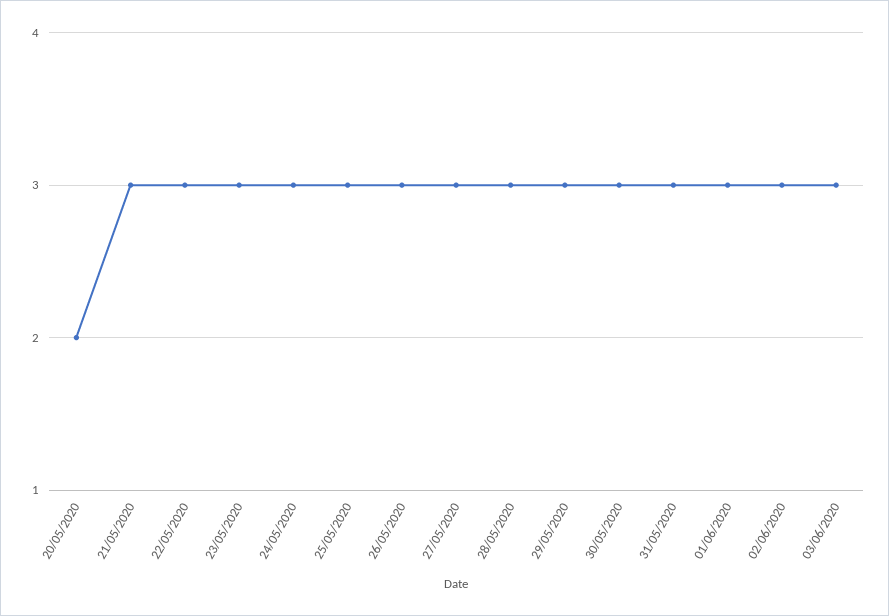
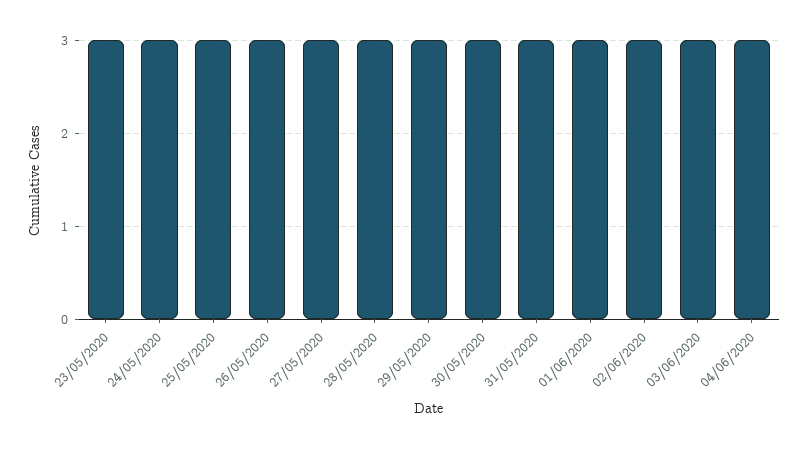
20/05/2020: 2 -> none
21/05/2020: 3 -> none
22/05/2020: 3 -> none
04/06/2020: none -> 3

